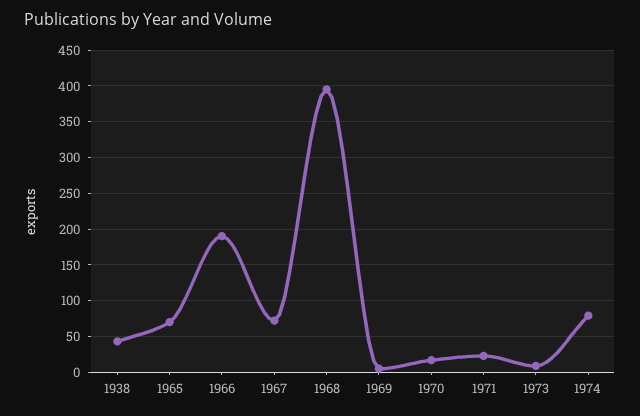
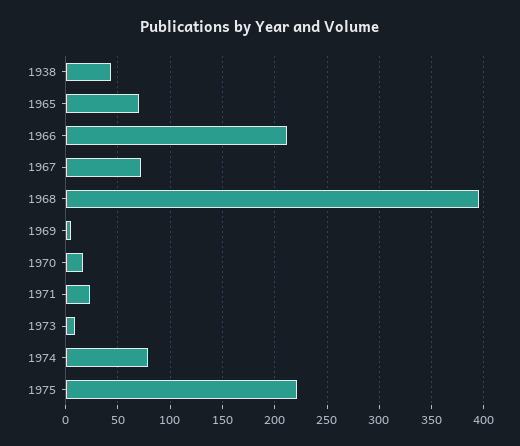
1966: 190 -> 210
1975: none -> 220

